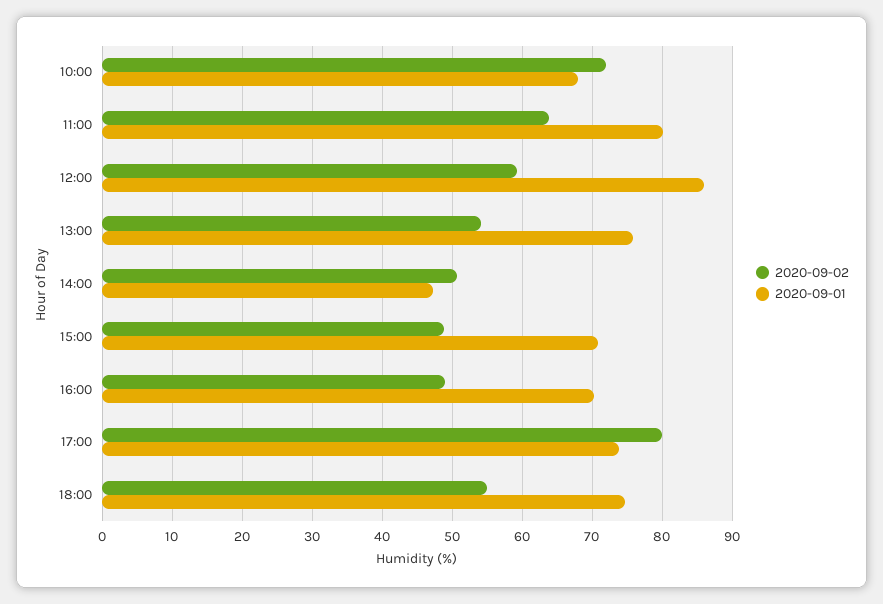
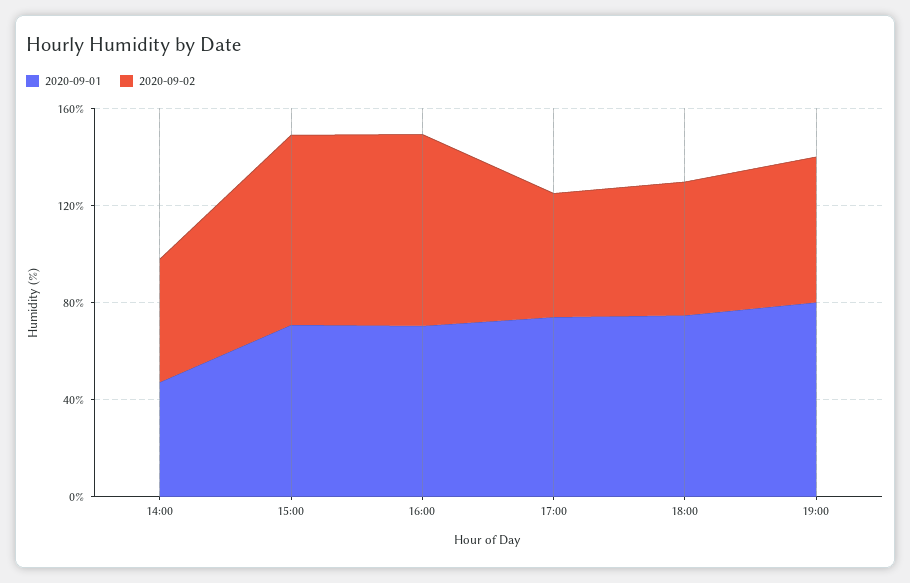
2020-09-02, 10:00: 72 -> none
2020-09-01, 10:00: 68 -> none
2020-09-02, 11:00: 64 -> none
2020-09-01, 11:00: 80 -> none
2020-09-02, 12:00: 59 -> none
2020-09-01, 12:00: 86 -> none
2020-09-02, 13:00: 54 -> none
2020-09-01, 13:00: 76 -> none
2020-09-02, 15:00: 49 -> 80
2020-09-02, 16:00: 49 -> 80
2020-09-02, 17:00: 80 -> 50
2020-09-01, 19:00: none -> 80
2020-09-02, 19:00: none -> 60

